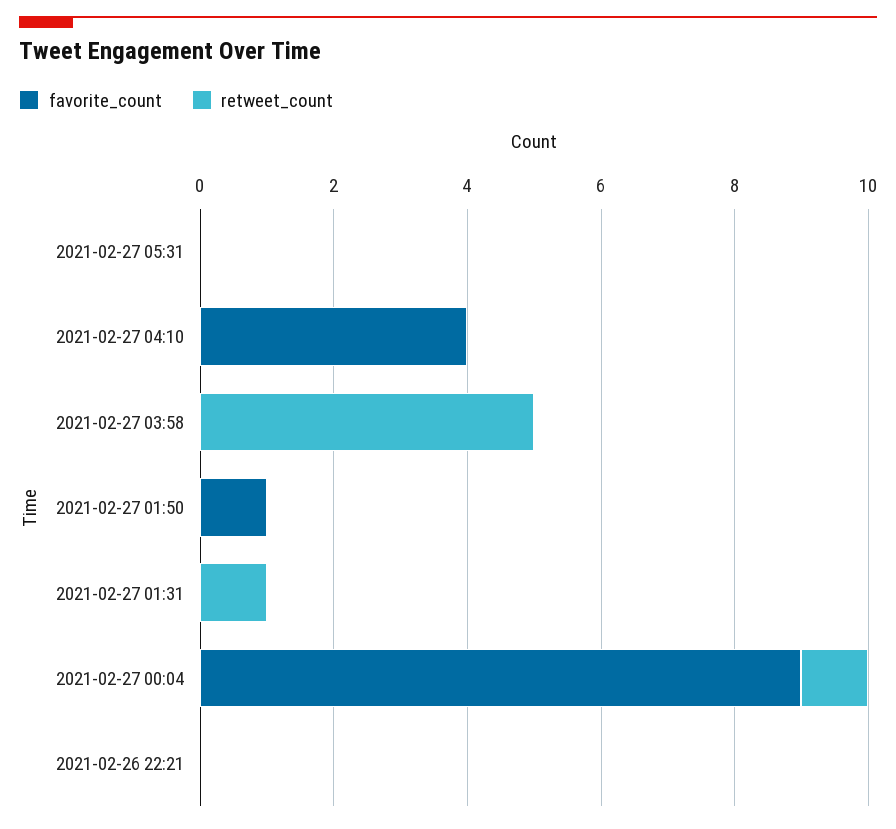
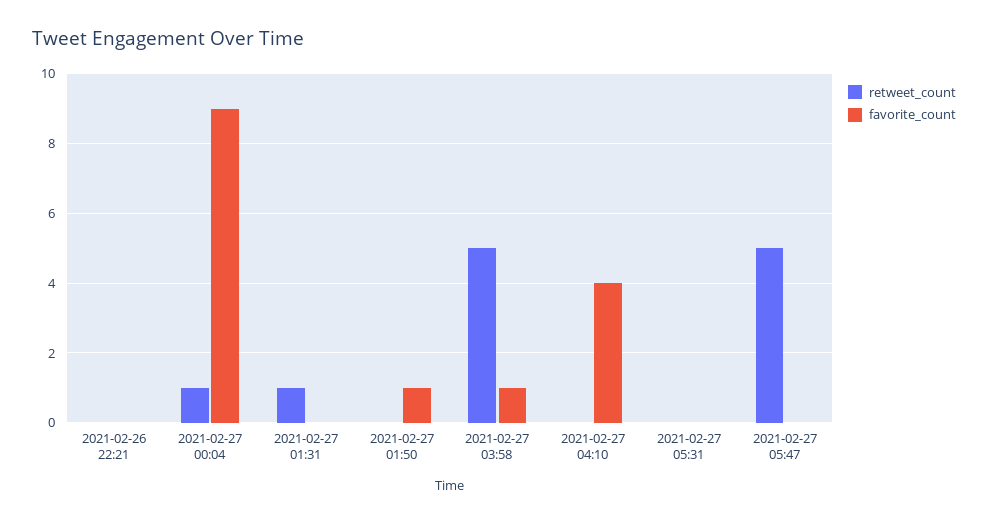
favorite_count, 2021-02-27 03:58: 0 -> 1
retweet_count, 2021-02-27 05:47: none -> 5
favorite_count, 2021-02-27 05:47: none -> 0

